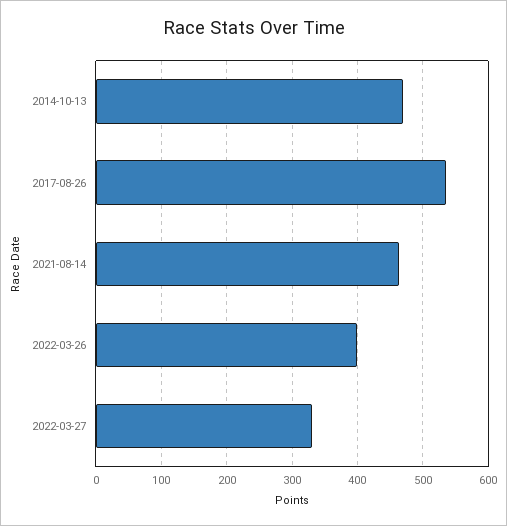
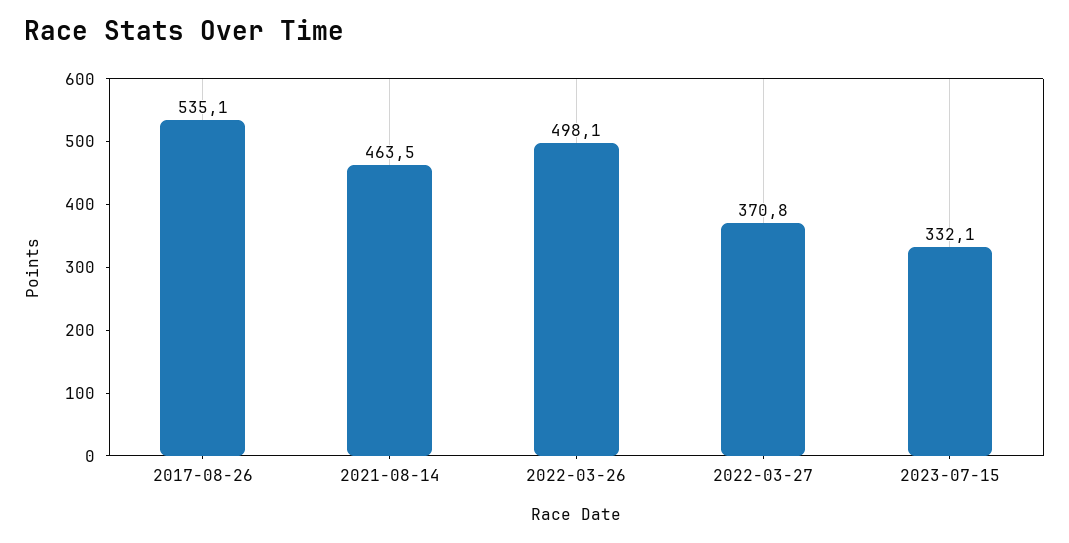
2014-10-13: 470 -> none
2022-03-26: 400 -> 498.1
2022-03-27: 330 -> 370.8
2023-07-15: none -> 332.1

